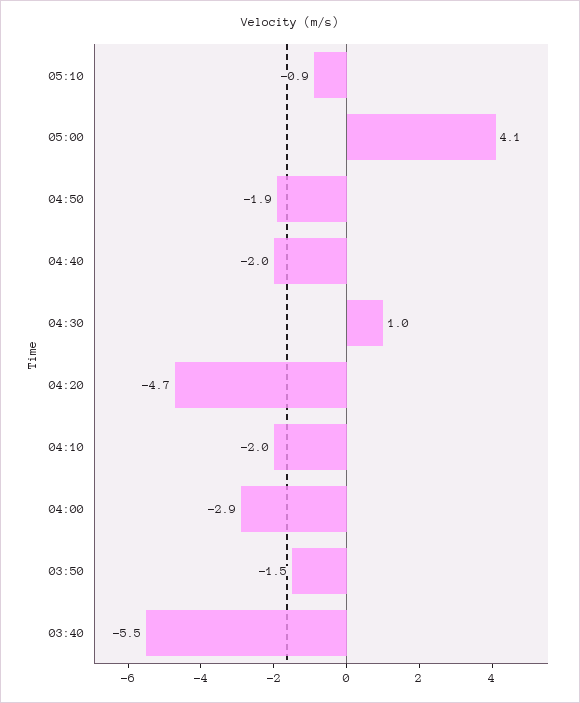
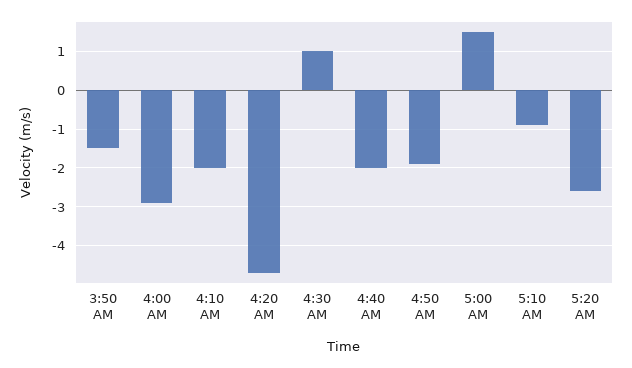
05:00: 4.1 -> 1.5
03:40: -5.5 -> none
5:20 AM: none -> -2.5

